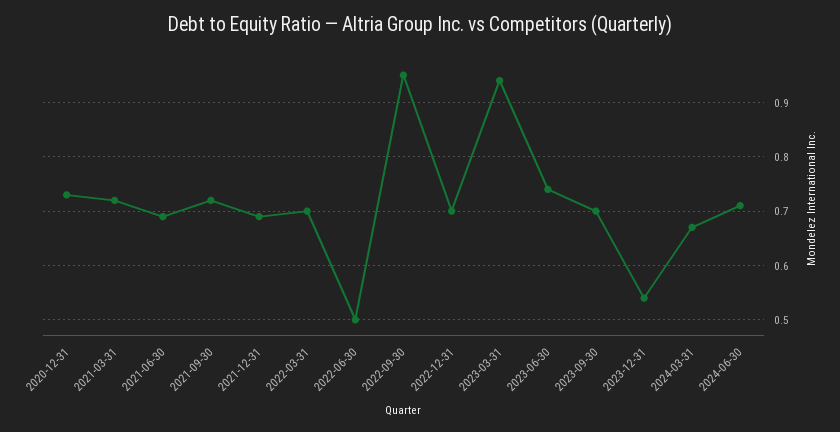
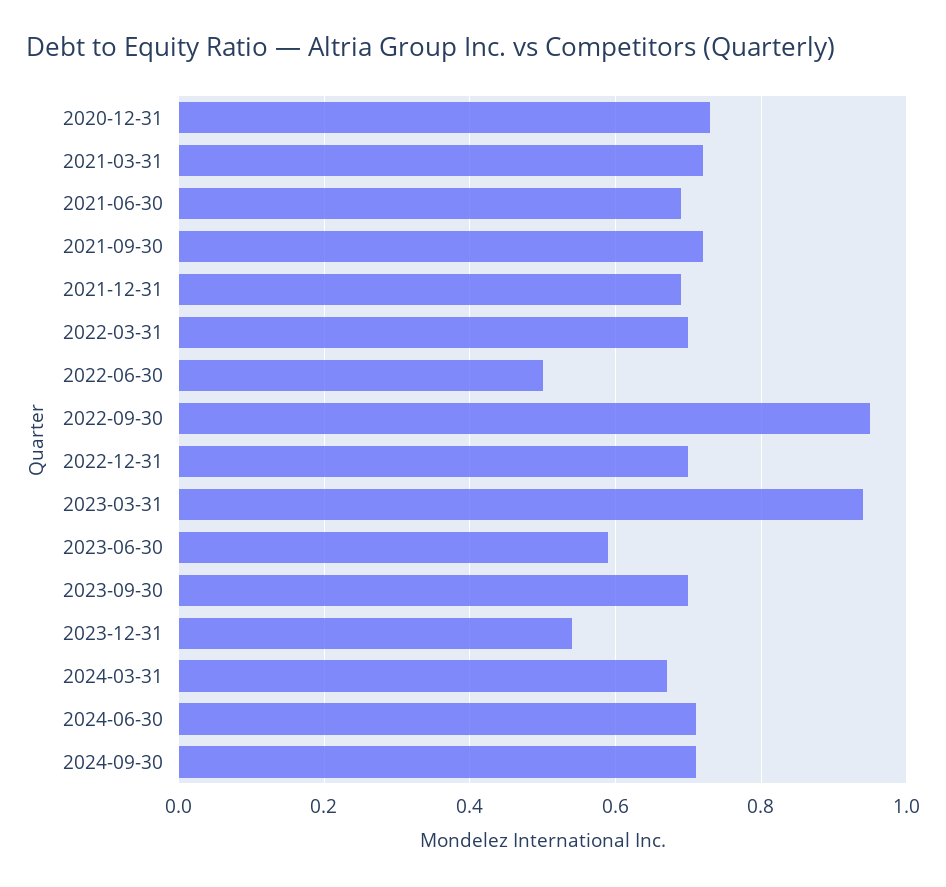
2023-06-30: 0.75 -> 0.6
2024-09-30: none -> 0.7

